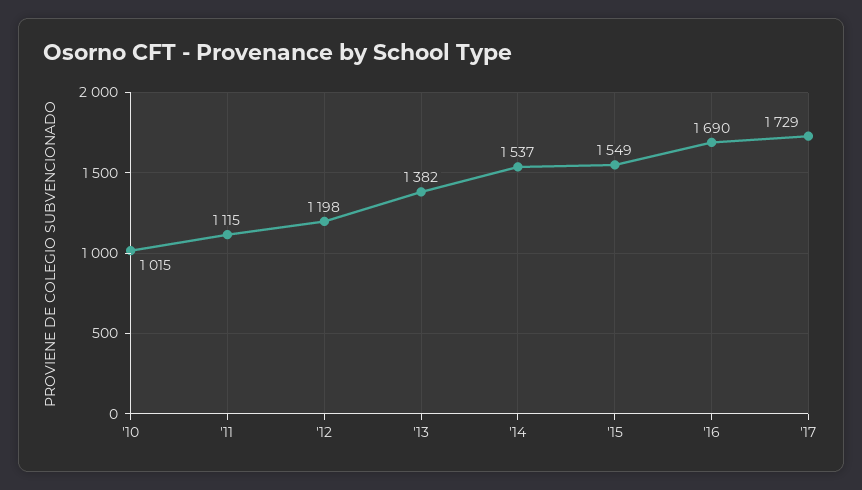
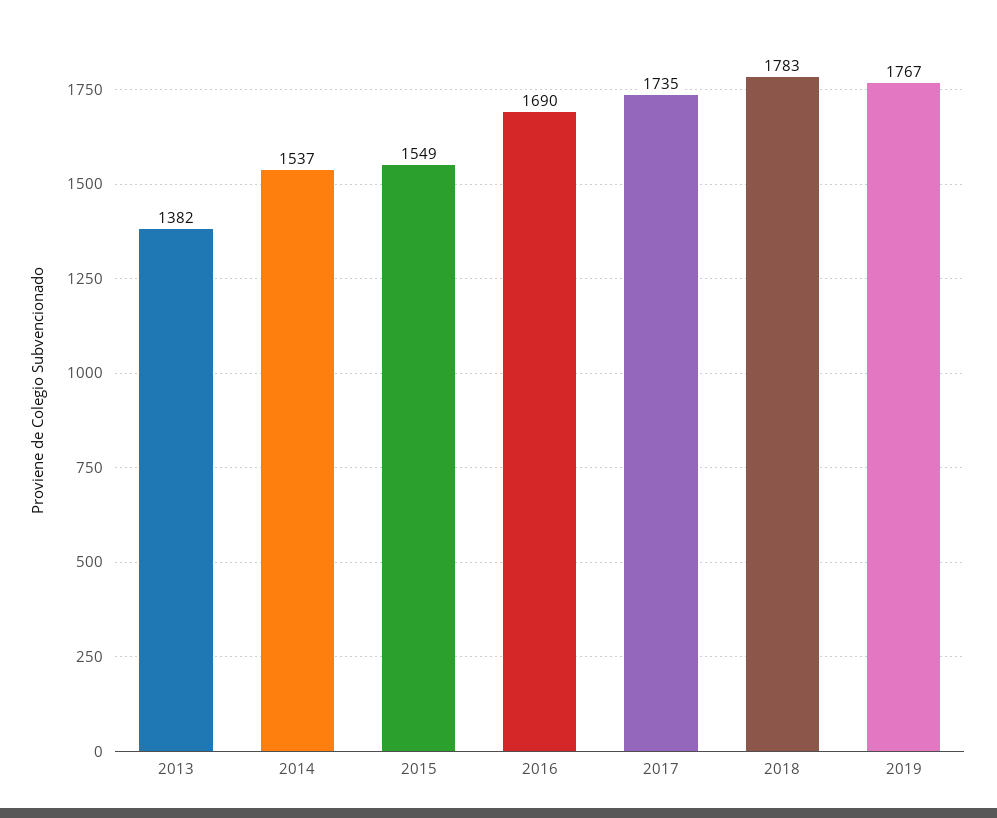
'10: 1015 -> none
'11: 1115 -> none
'12: 1198 -> none
'17: 1729 -> 1735
2018: none -> 1783
2019: none -> 1767

